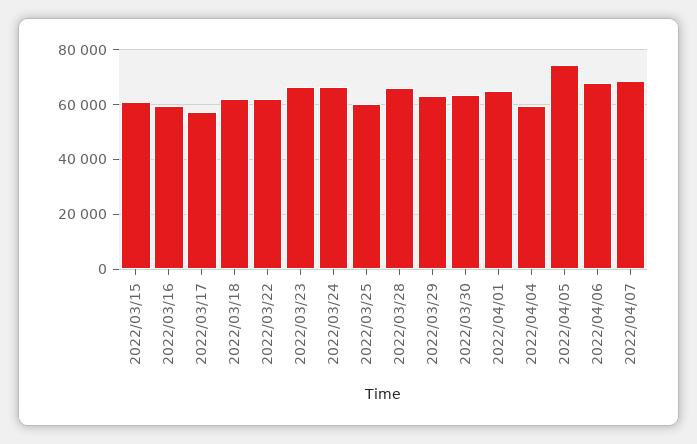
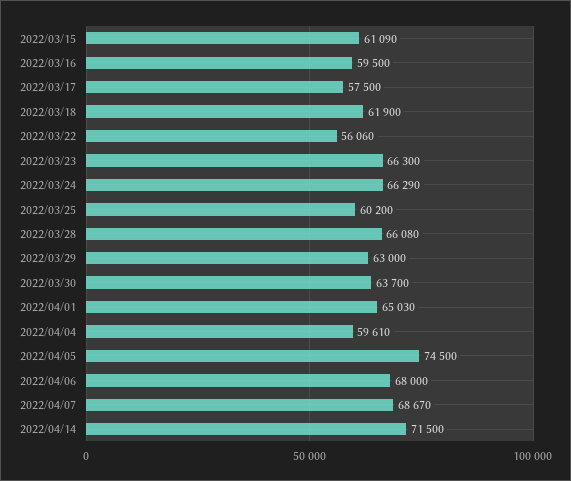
2022/03/22: 62500 -> 56060
2022/04/14: none -> 71500

